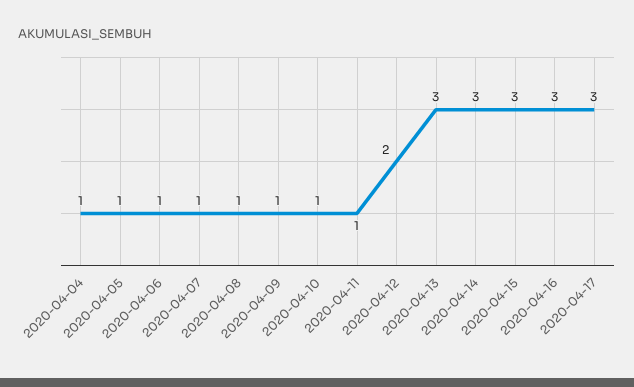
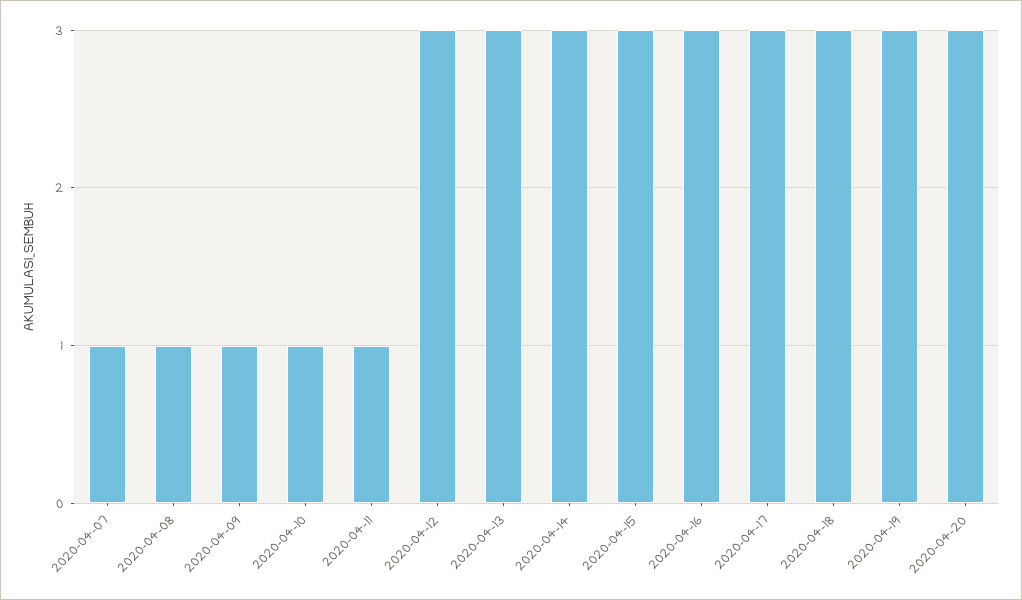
2020-04-04: 1 -> none
2020-04-05: 1 -> none
2020-04-06: 1 -> none
2020-04-12: 2 -> 3
2020-04-18: none -> 3
2020-04-19: none -> 3
2020-04-20: none -> 3

